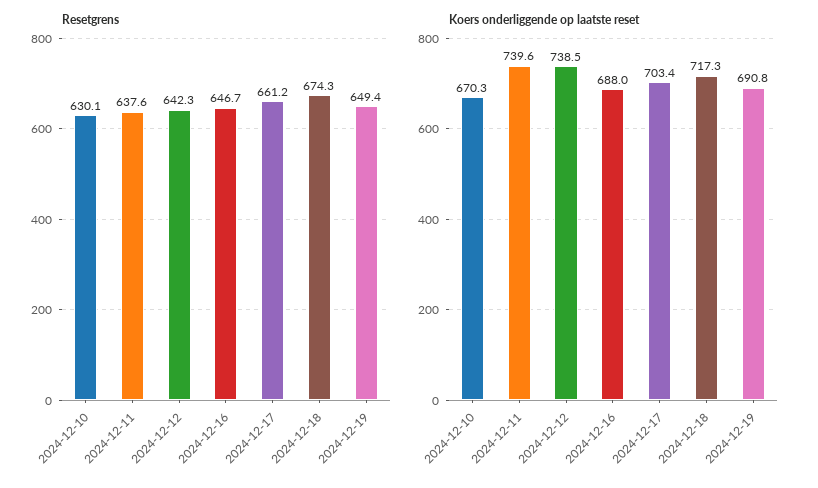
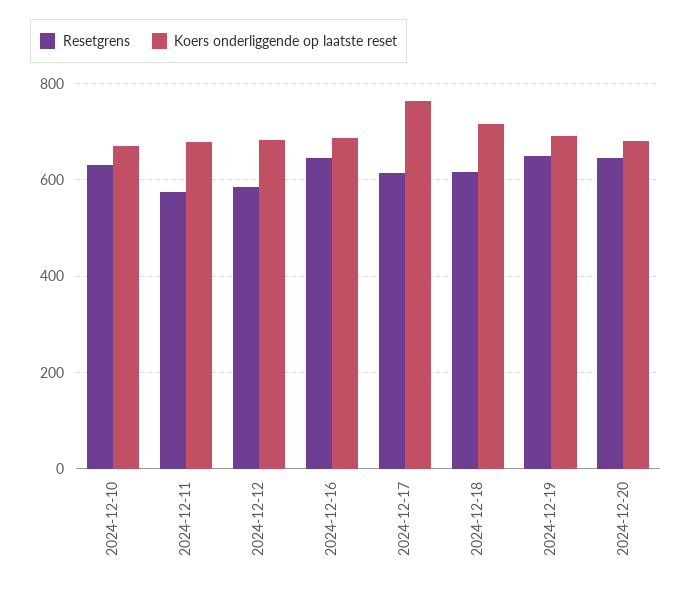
Resetgrens, 2024-12-11: 637.6 -> 580
Resetgrens, 2024-12-12: 642.3 -> 580
Resetgrens, 2024-12-17: 661.2 -> 620
Resetgrens, 2024-12-18: 674.3 -> 620
Koers onderliggende op laatste reset, 2024-12-11: 739.6 -> 680
Koers onderliggende op laatste reset, 2024-12-12: 738.5 -> 680
Koers onderliggende op laatste reset, 2024-12-17: 703.4 -> 760
Resetgrens, 2024-12-20: none -> 640
Koers onderliggende op laatste reset, 2024-12-20: none -> 680

